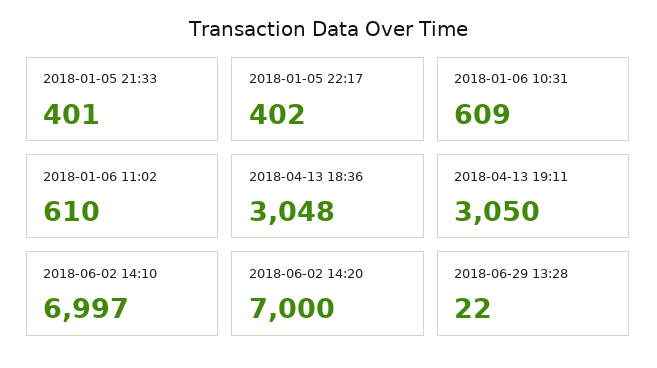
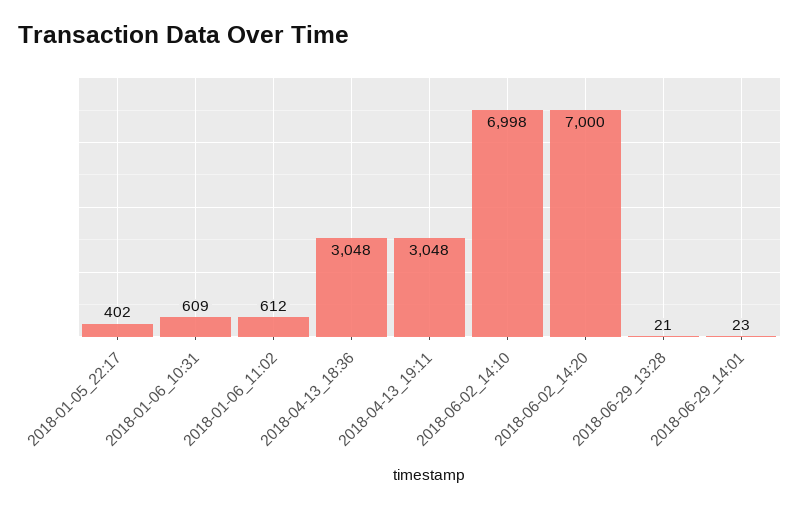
2018-01-05 21:33: 401 -> none
2018-01-06 11:02: 610 -> 612
2018-04-13 19:11: 3050 -> 3048
2018-06-02 14:10: 6997 -> 6998
2018-06-29 13:28: 22 -> 21
2018-06-29_14:01: none -> 23

